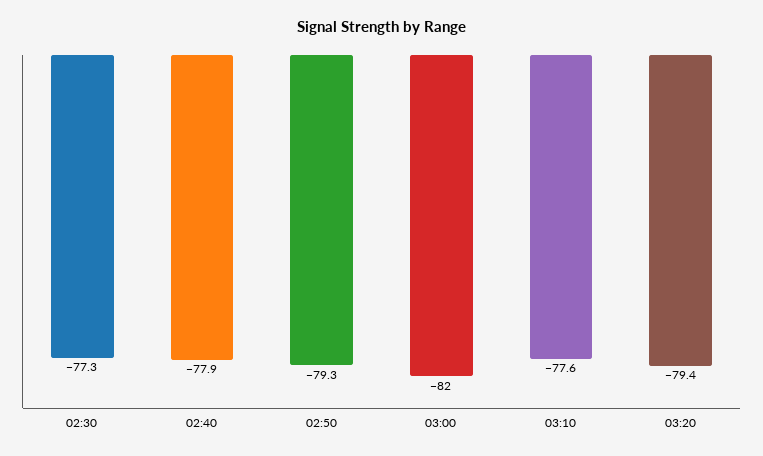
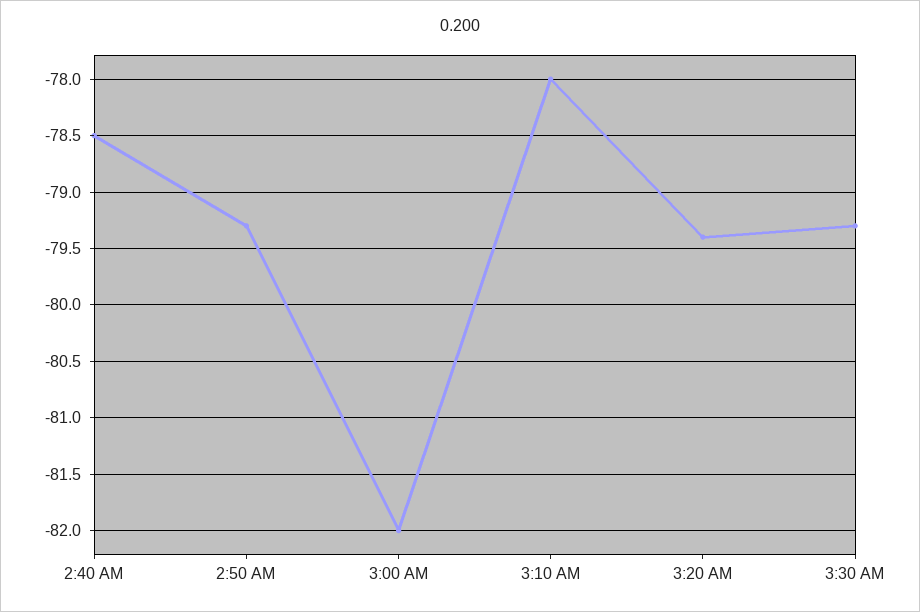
02:30: -77.3 -> none
02:40: -77.9 -> -78.5
03:10: -77.6 -> -78
3:30 AM: none -> -79.3

